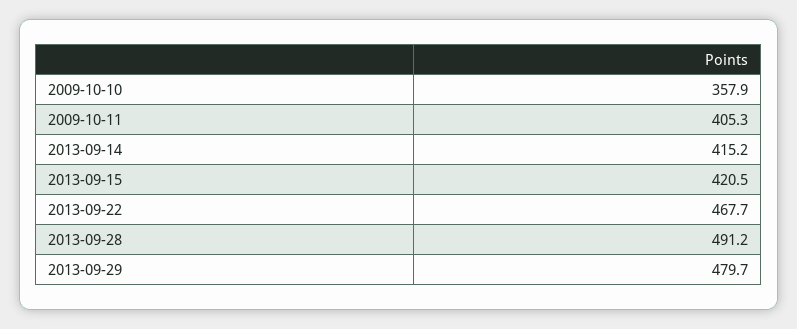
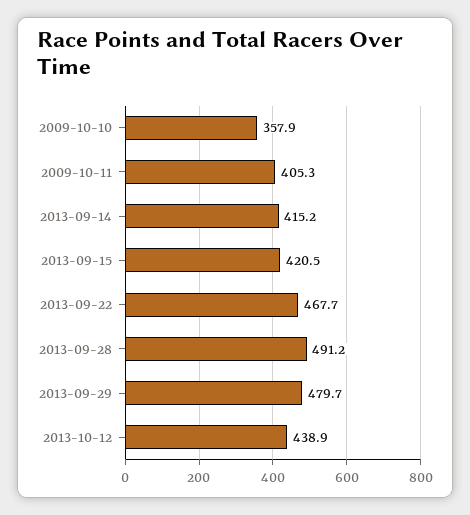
2013-10-12: none -> 438.9

